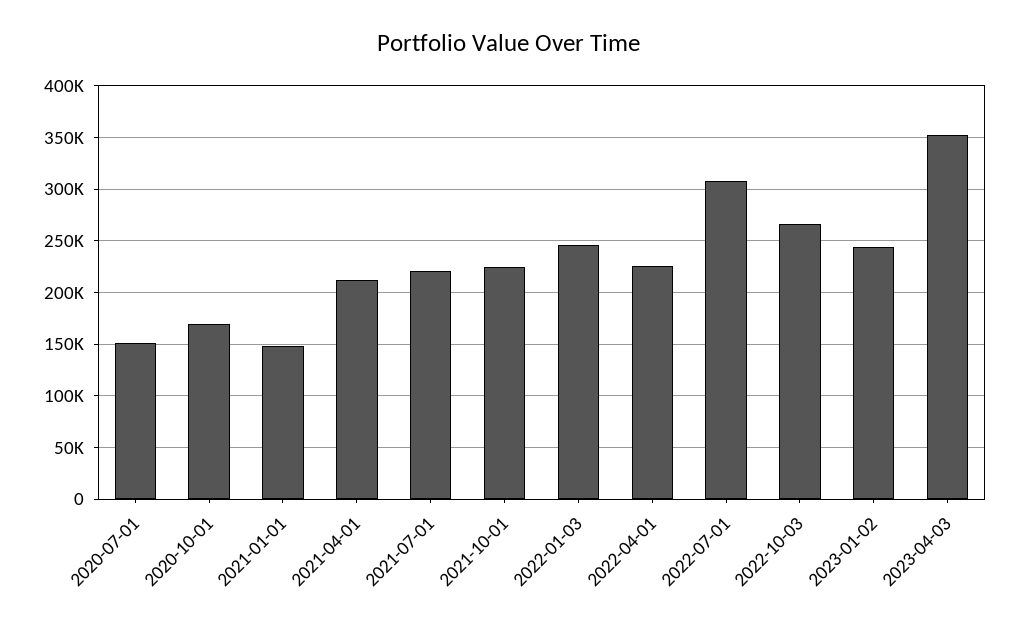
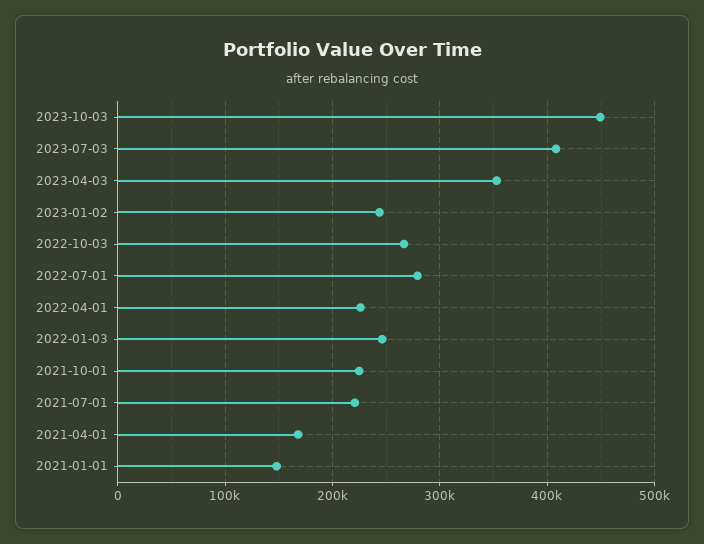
2020-07-01: 150000 -> none
2020-10-01: 170000 -> none
2021-04-01: 210000 -> 170000
2022-07-01: 310000 -> 280000
2023-10-03: none -> 450000
2023-07-03: none -> 410000

